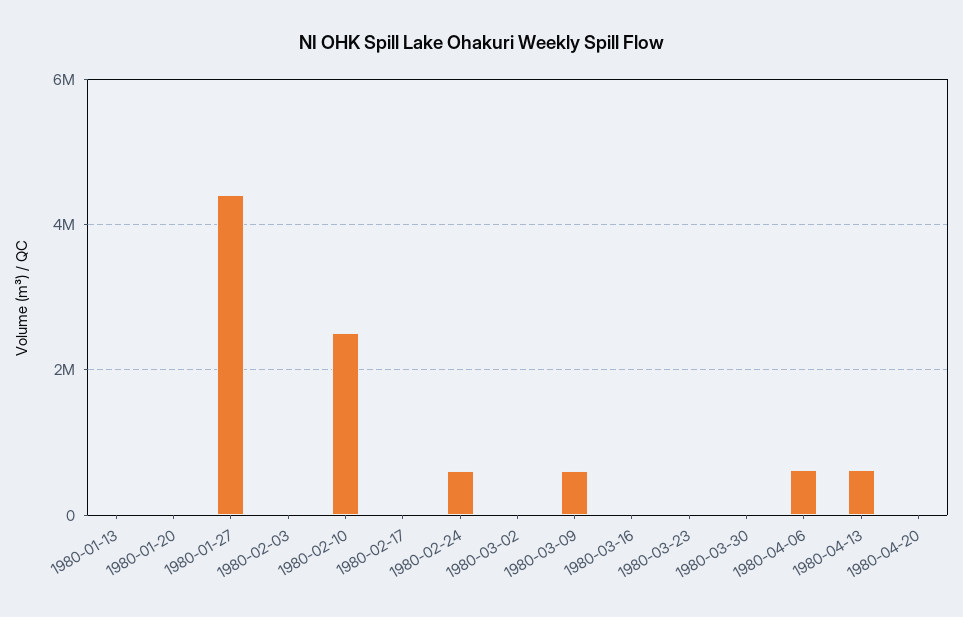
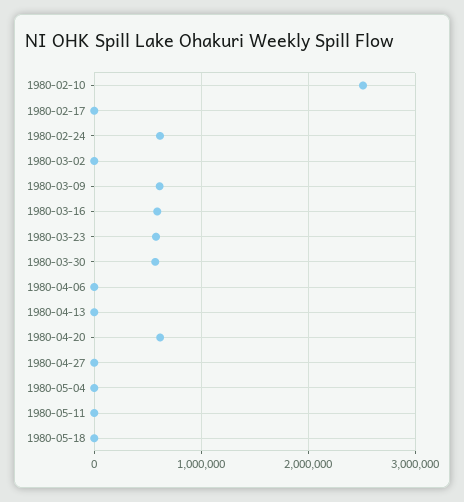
1980-01-13: 0 -> none
1980-01-20: 0 -> none
1980-01-27: 4400000 -> none
1980-02-03: 0 -> none
1980-03-16: 0 -> 600000
1980-03-23: 0 -> 600000
1980-03-30: 0 -> 600000
1980-04-06: 600000 -> 0
1980-04-13: 600000 -> 0
1980-04-20: 0 -> 600000
1980-04-27: none -> 0
1980-05-04: none -> 0
1980-05-11: none -> 0
1980-05-18: none -> 0

